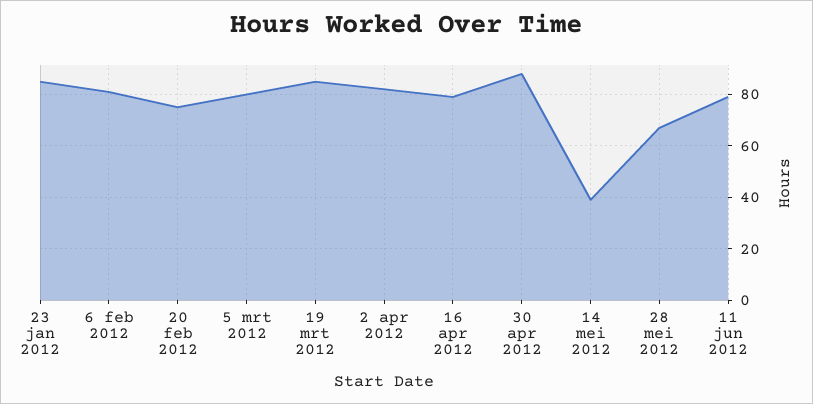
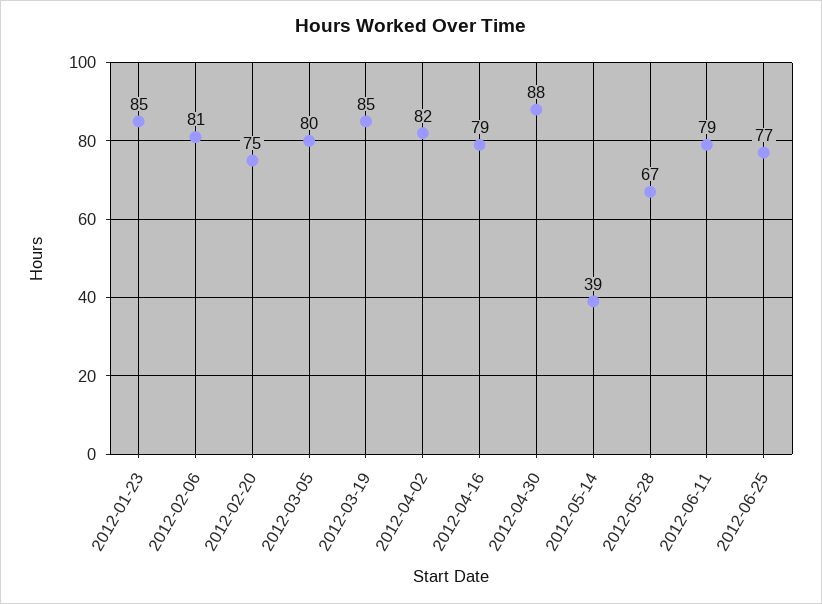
2012-06-25: none -> 77

